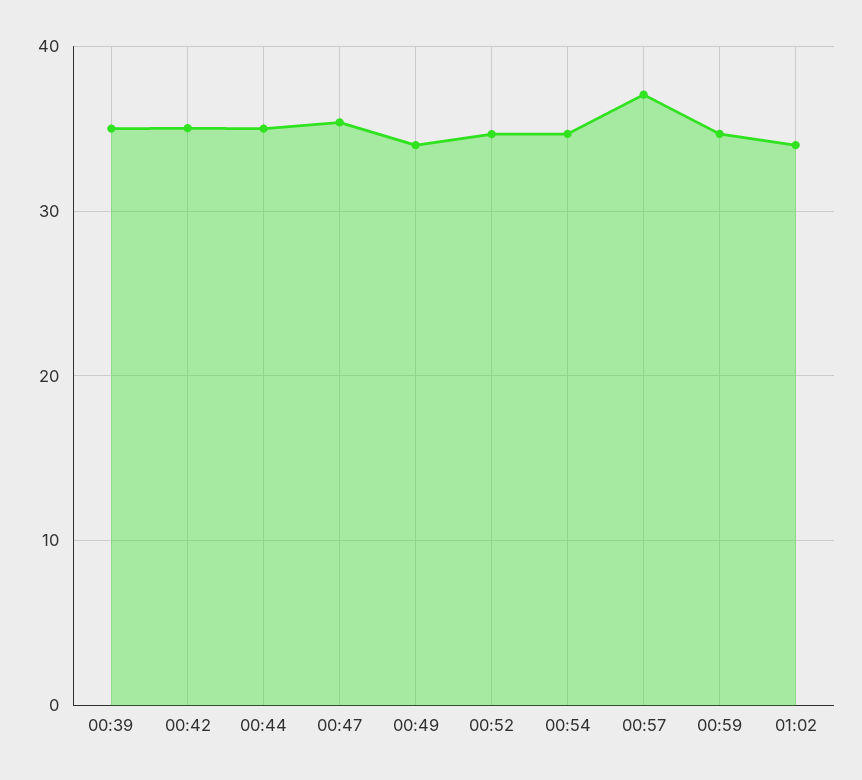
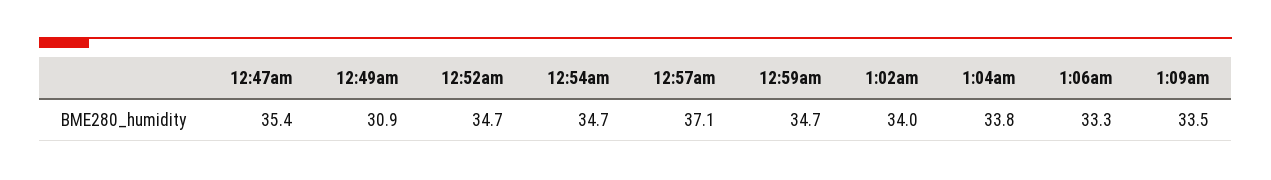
00:39: 35 -> none
00:42: 35 -> none
00:44: 35 -> none
00:49: 34 -> 30.9
1:04am: none -> 33.8
1:06am: none -> 33.3
1:09am: none -> 33.5

